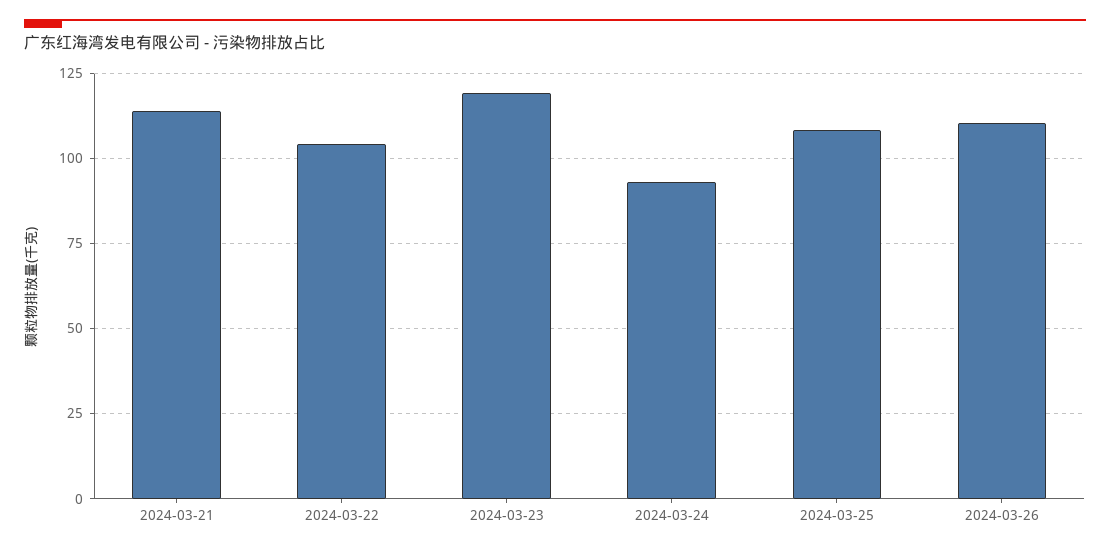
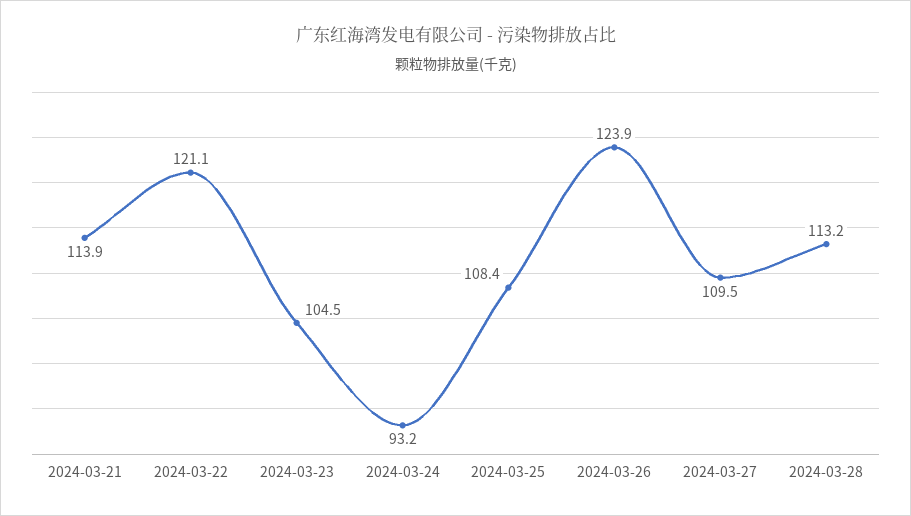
2024-03-22: 105 -> 121.1
2024-03-23: 120 -> 104.5
2024-03-26: 110 -> 123.9
2024-03-27: none -> 109.5
2024-03-28: none -> 113.2

